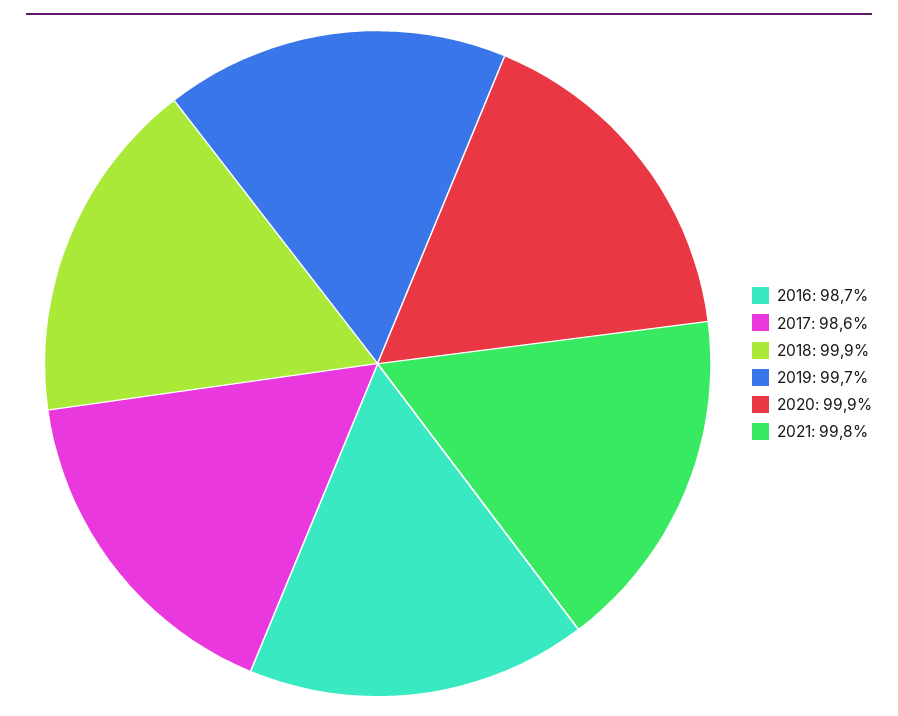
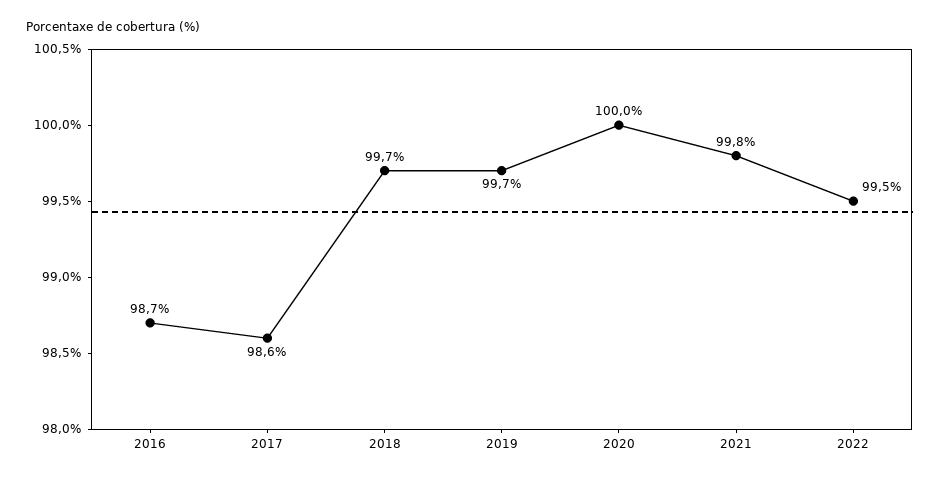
2018: 99.9 -> 99.7
2020: 99.9 -> 100
2022: none -> 99.5

